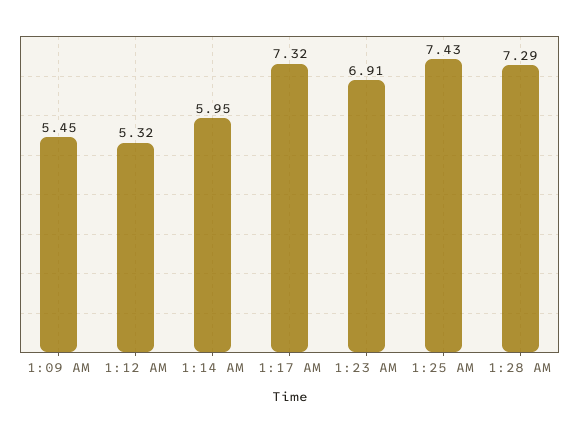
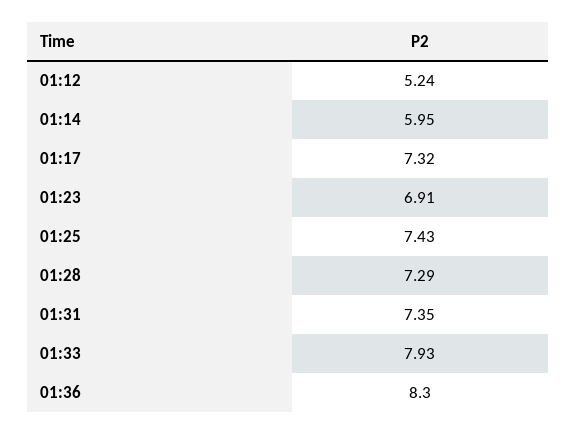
1:09 AM: 5.45 -> none
1:12 AM: 5.32 -> 5.24
01:31: none -> 7.35
01:33: none -> 7.93
01:36: none -> 8.3

